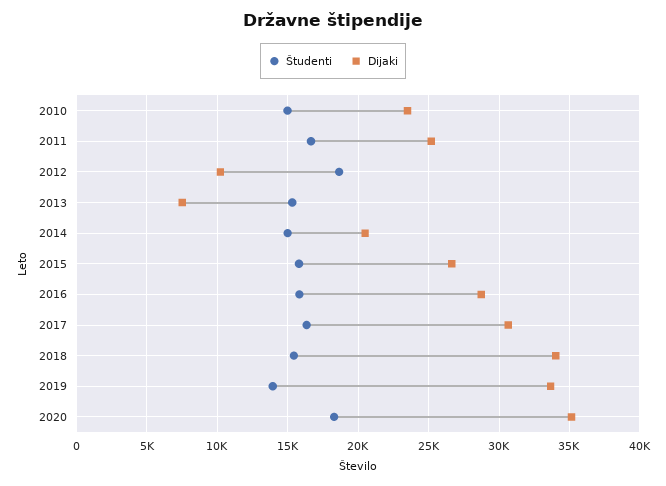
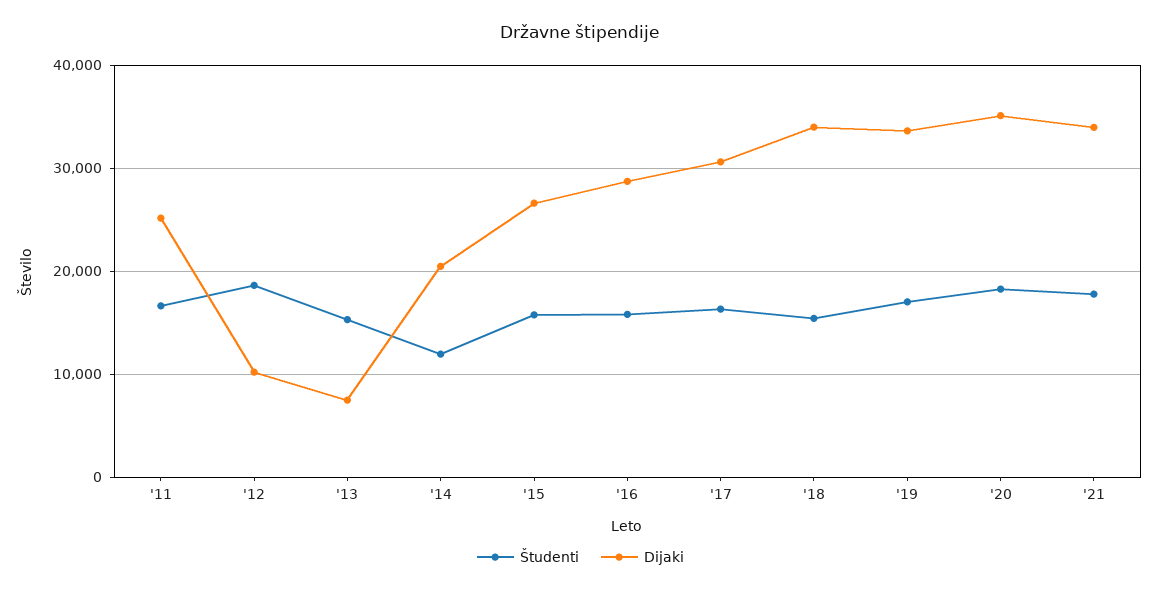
Študenti, 2010: 15000 -> none
Dijaki, 2010: 23500 -> none
Študenti, 2014: 15000 -> 12000
Študenti, 2019: 14000 -> 17000
Študenti, '21: none -> 18000
Dijaki, '21: none -> 34000

